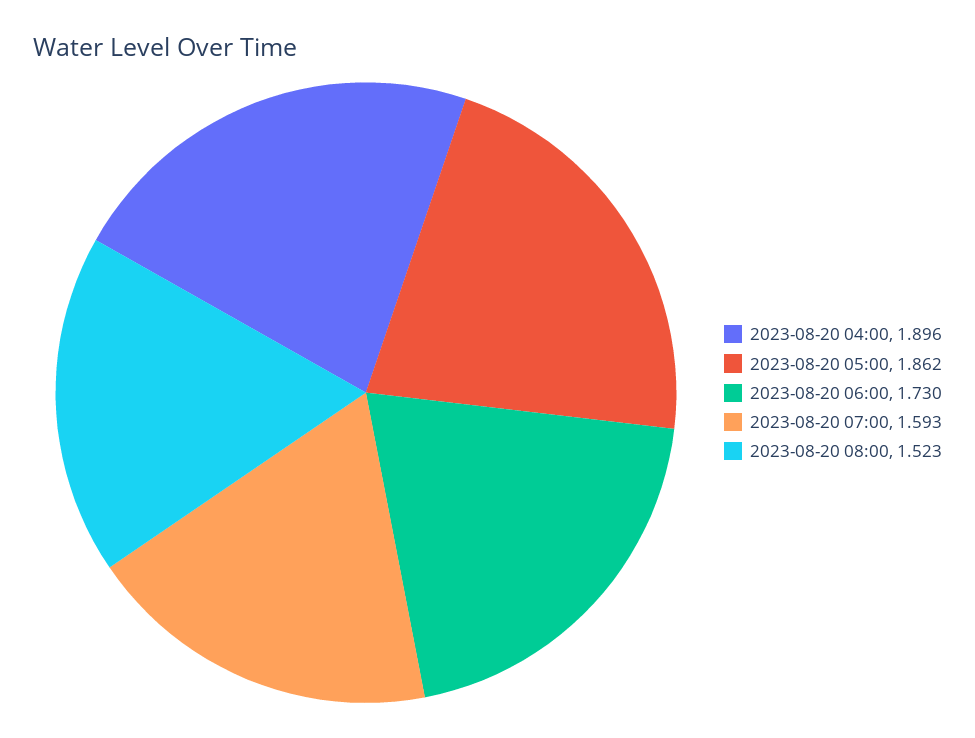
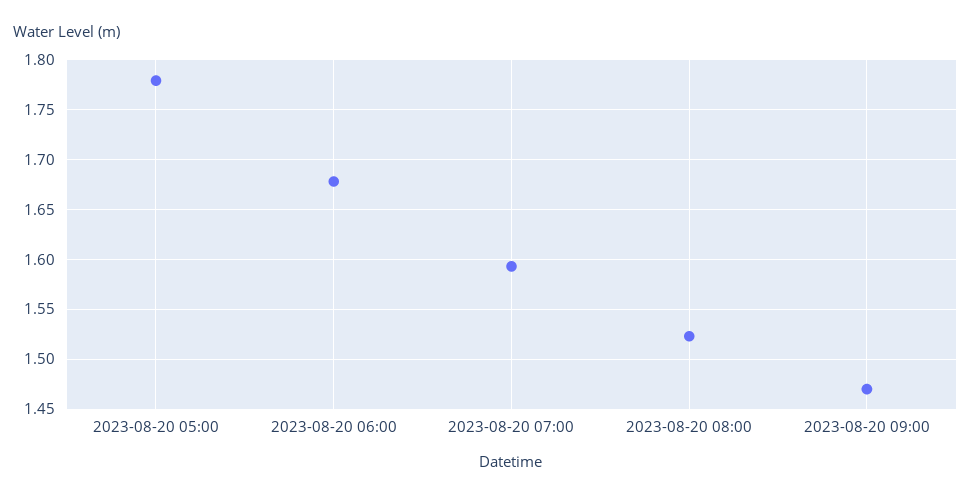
2023-08-20 04:00: 1.896 -> none
2023-08-20 05:00: 1.862 -> 1.78
2023-08-20 06:00: 1.73 -> 1.68
2023-08-20 09:00: none -> 1.47

